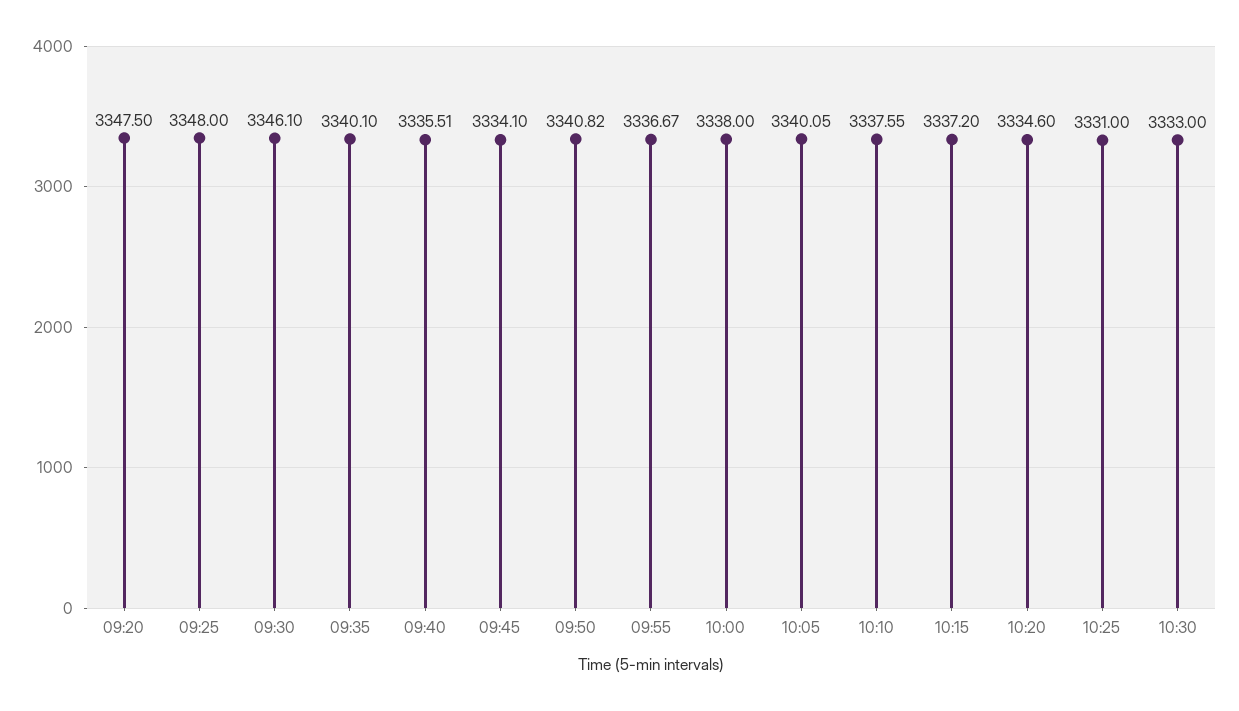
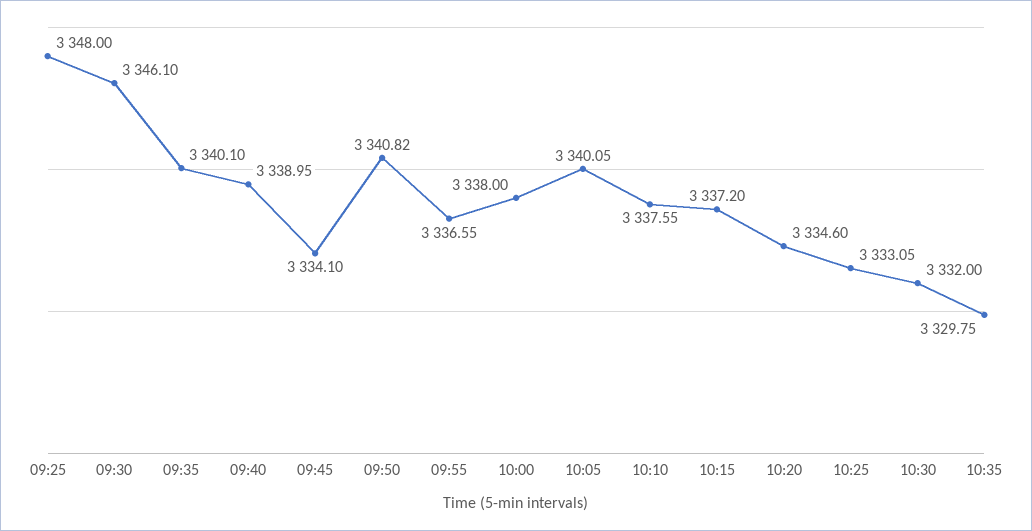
09:20: 3347.5 -> none
09:40: 3335.51 -> 3338.95
09:55: 3336.67 -> 3336.55
10:25: 3331 -> 3333.05
10:30: 3333 -> 3332
10:35: none -> 3329.75

